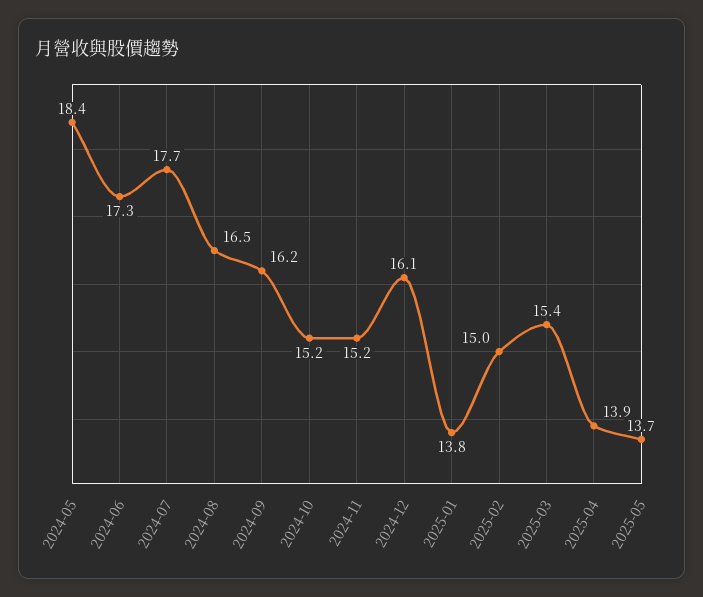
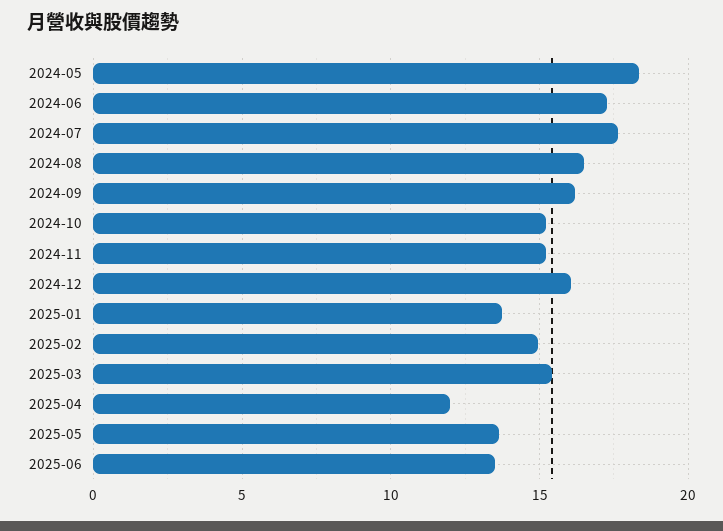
2025-04: 13.9 -> 12
2025-06: none -> 13.5

